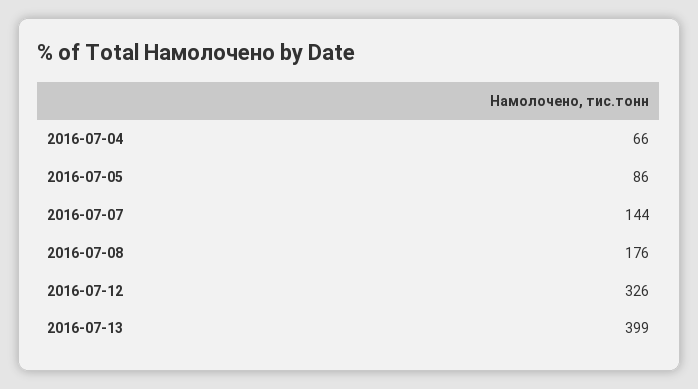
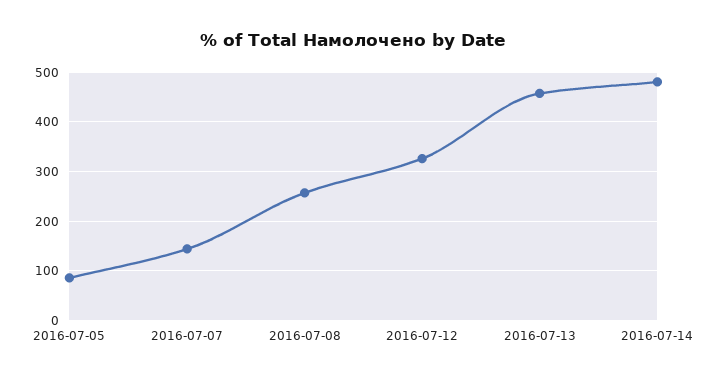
2016-07-04: 66 -> none
2016-07-08: 176 -> 260
2016-07-13: 399 -> 460
2016-07-14: none -> 480

